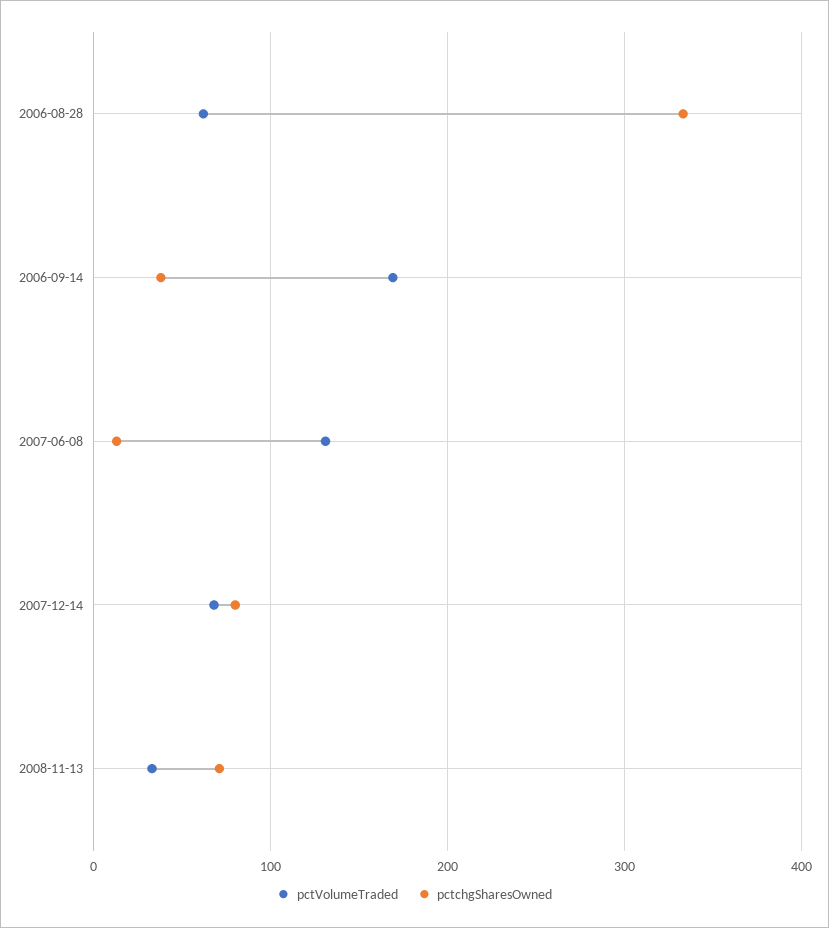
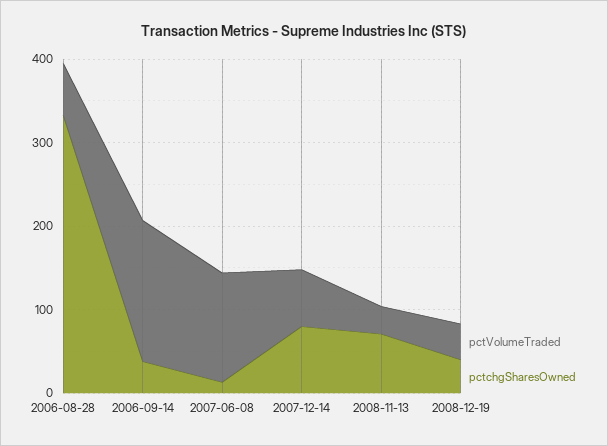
pctVolumeTraded, 2008-12-19: none -> 40
pctchgSharesOwned, 2008-12-19: none -> 40

